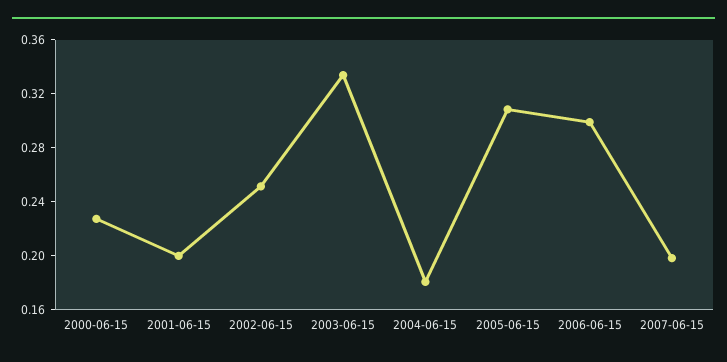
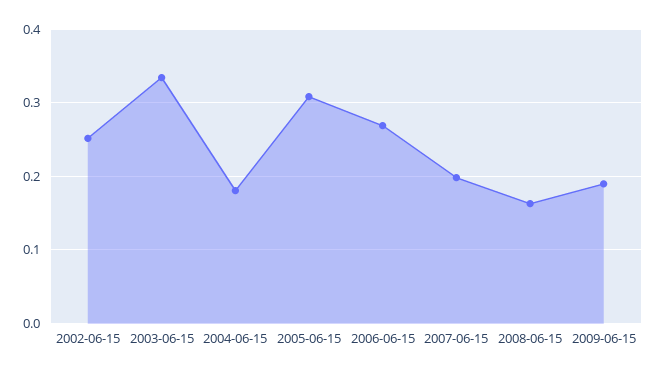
2000-06-15: 0.23 -> none
2001-06-15: 0.2 -> none
2006-06-15: 0.3 -> 0.27
2008-06-15: none -> 0.16
2009-06-15: none -> 0.19

